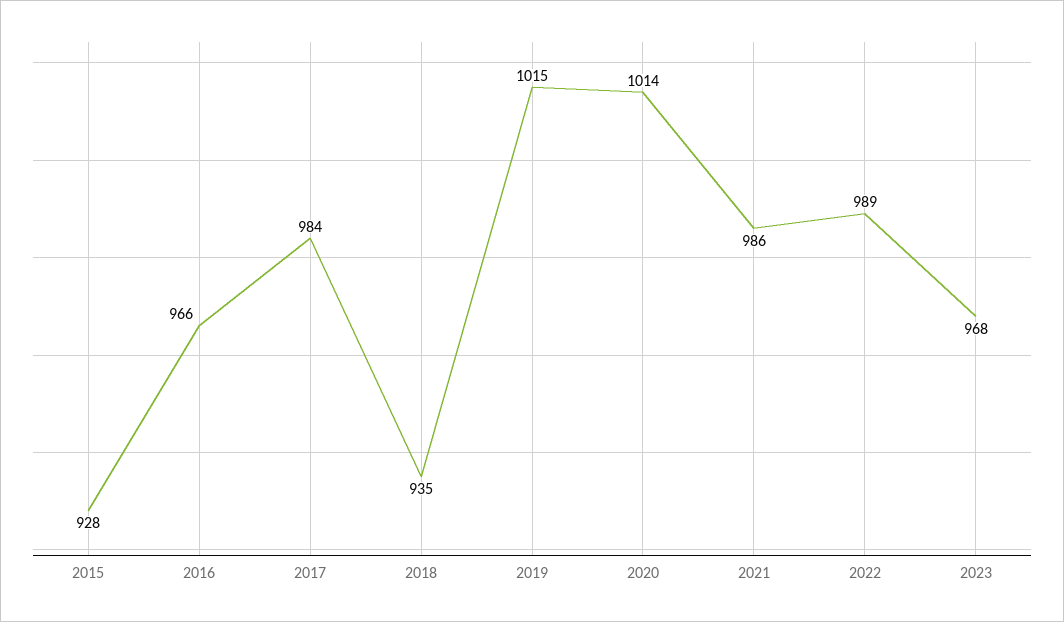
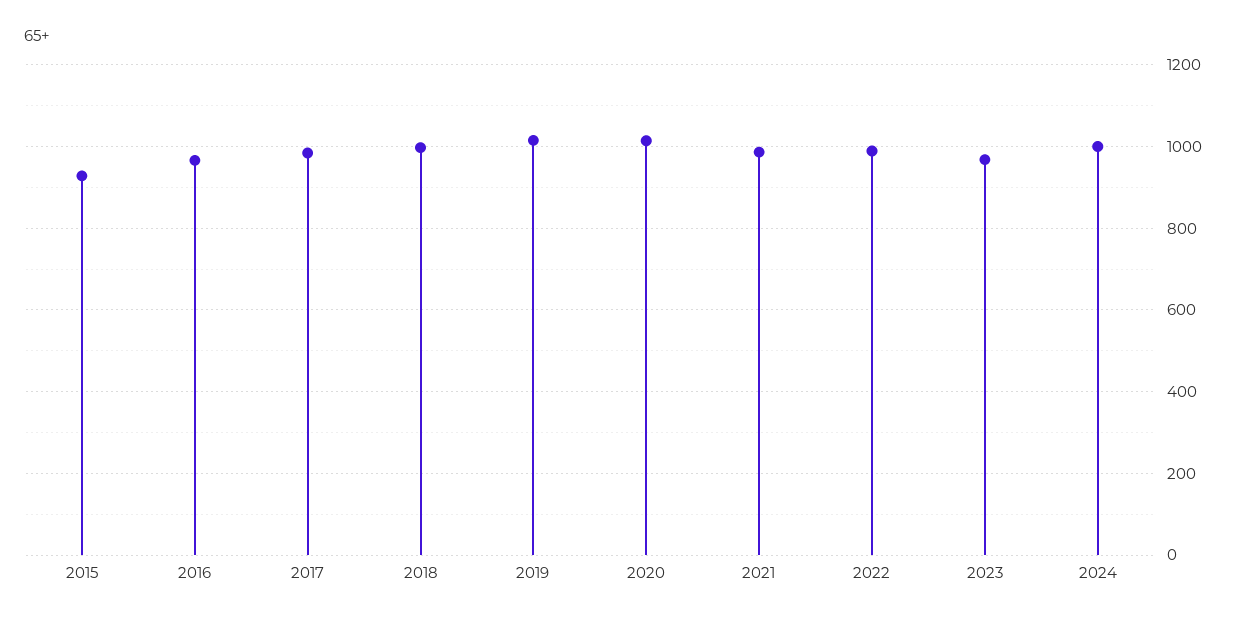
2018: 935 -> 1000
2024: none -> 1000

